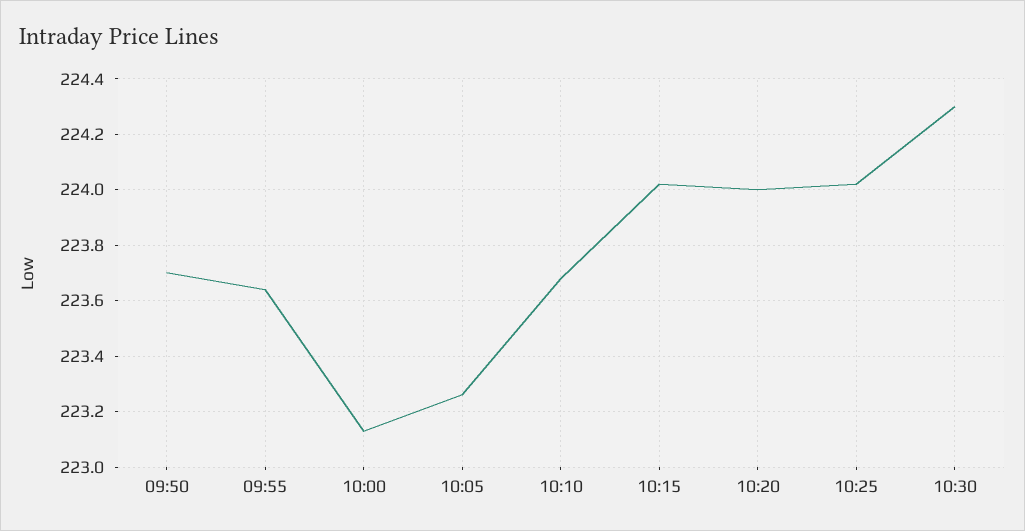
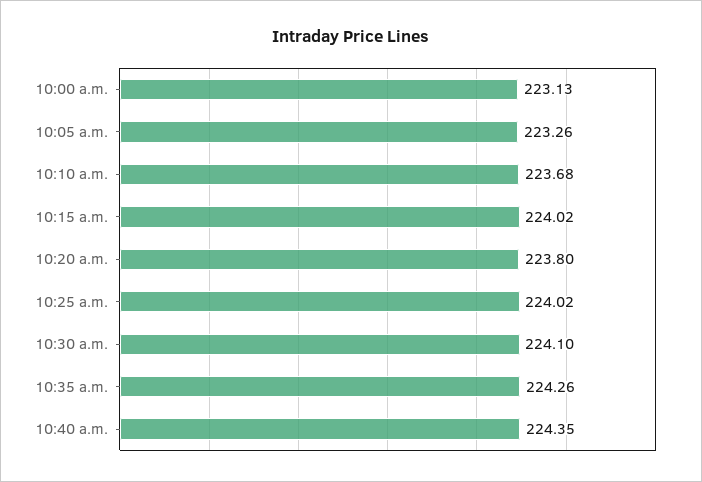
09:50: 223.7 -> none
09:55: 223.65 -> none
10:20: 224 -> 223.8
10:30: 224.3 -> 224.1
10:35 a.m.: none -> 224.26
10:40 a.m.: none -> 224.35

